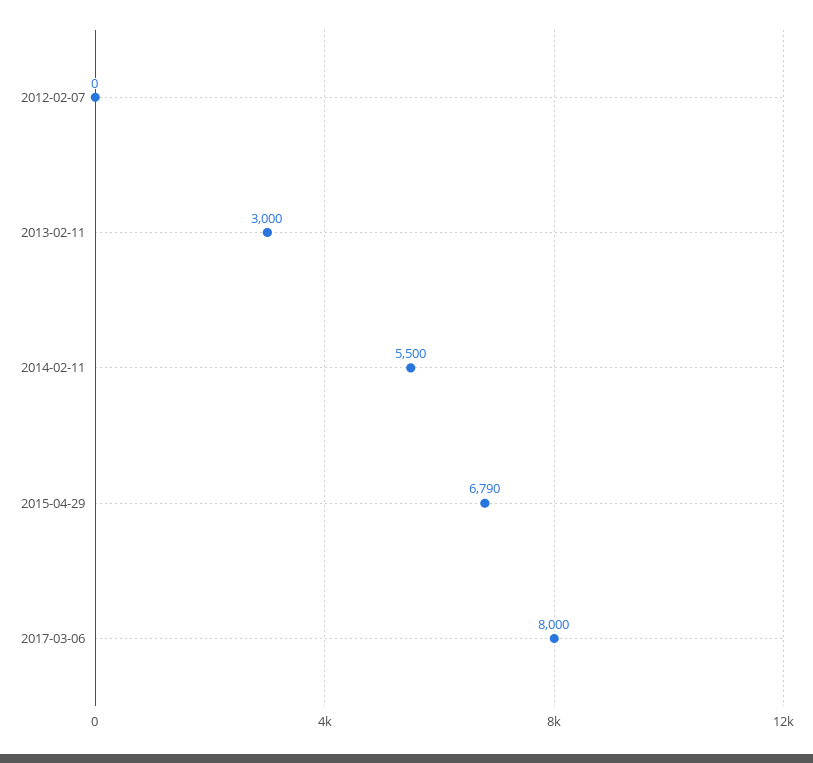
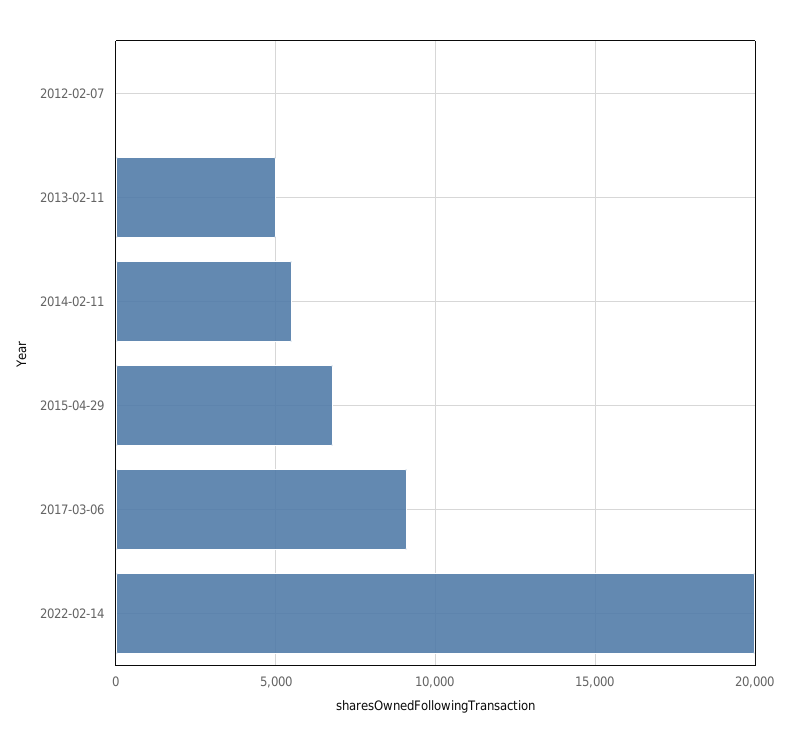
2013-02-11: 3000 -> 5000
2017-03-06: 8000 -> 9000
2022-02-14: none -> 20000

